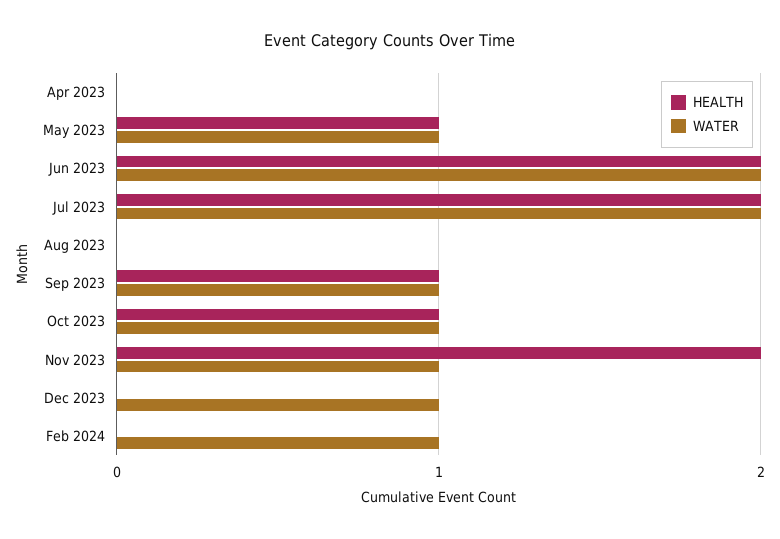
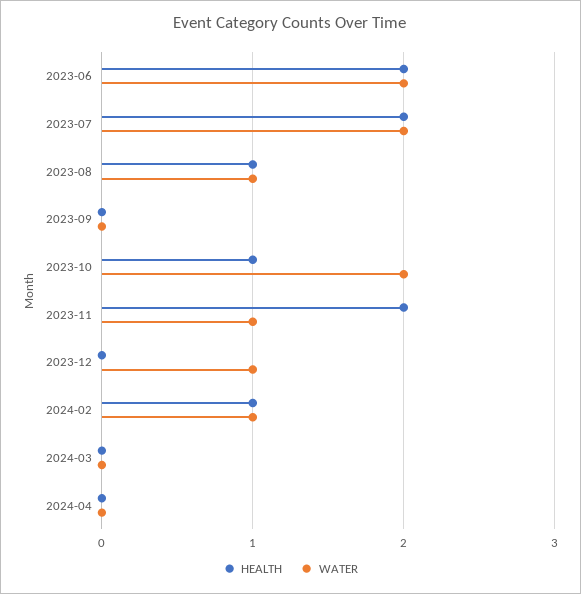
HEALTH, Apr 2023: 0 -> none
WATER, Apr 2023: 0 -> none
HEALTH, May 2023: 1 -> none
WATER, May 2023: 1 -> none
HEALTH, Aug 2023: 0 -> 1
WATER, Aug 2023: 0 -> 1
HEALTH, Sep 2023: 1 -> 0
WATER, Sep 2023: 1 -> 0
WATER, Oct 2023: 1 -> 2
HEALTH, Feb 2024: 0 -> 1
HEALTH, 2024-03: none -> 0
WATER, 2024-03: none -> 0
HEALTH, 2024-04: none -> 0
WATER, 2024-04: none -> 0

